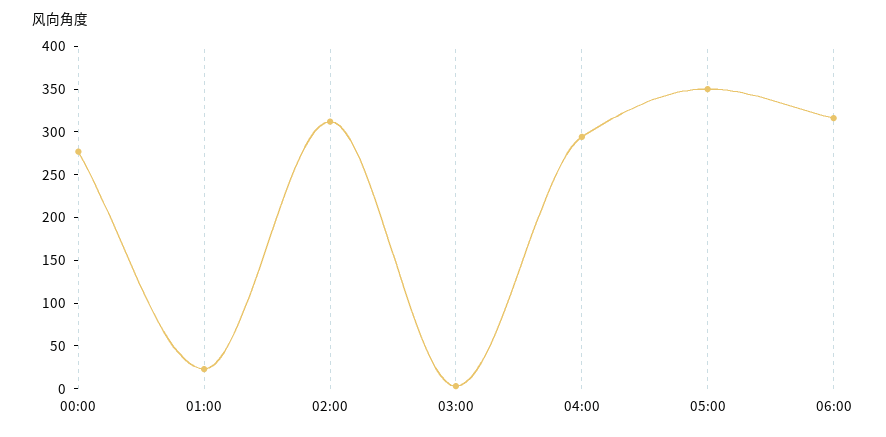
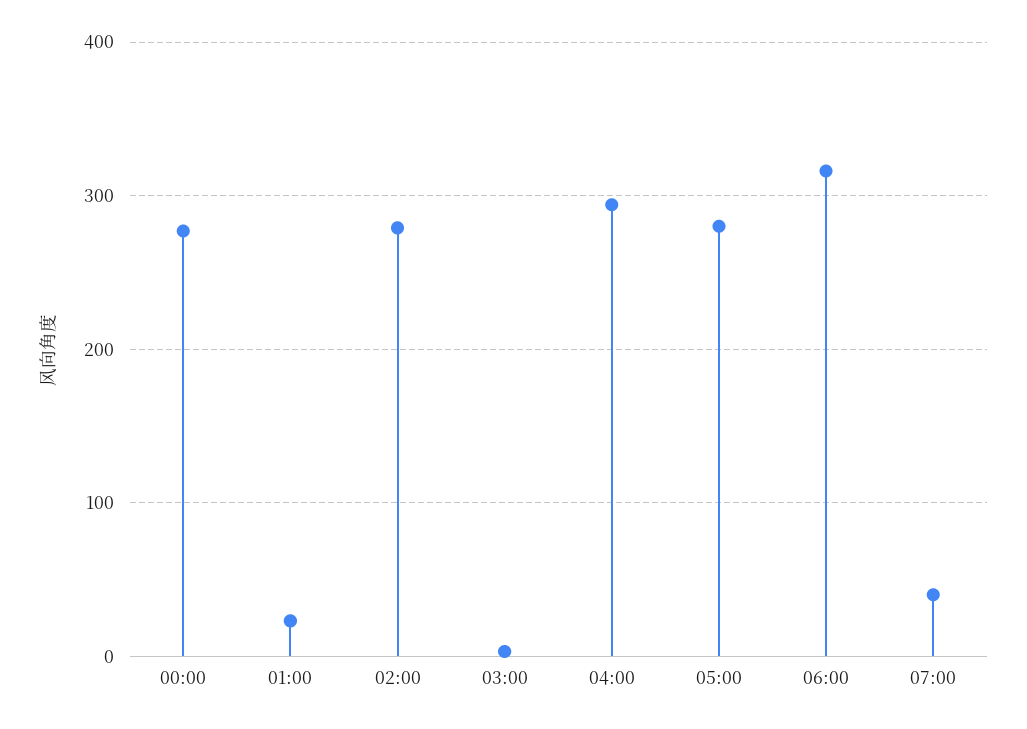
02:00: 310 -> 280
05:00: 350 -> 280
07:00: none -> 40

